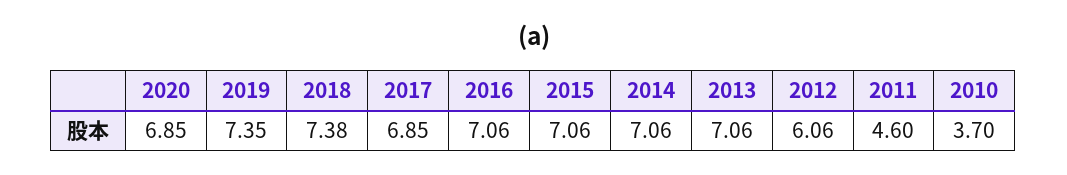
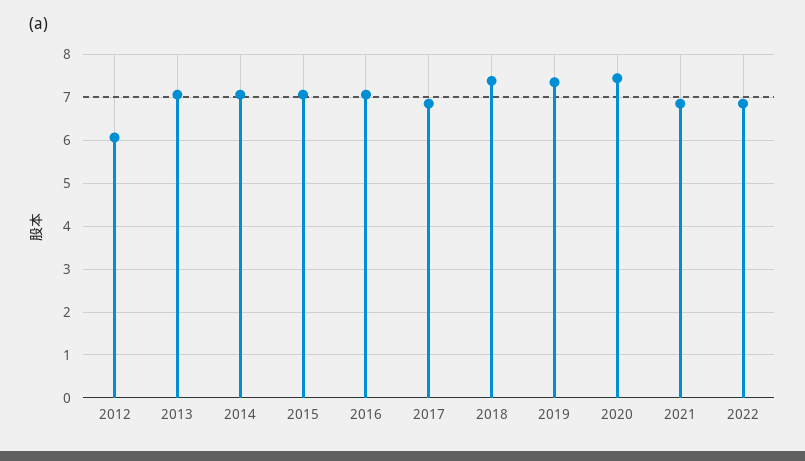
2020: 6.85 -> 7.4
2011: 4.6 -> none
2010: 3.7 -> none
2021: none -> 6.8
2022: none -> 6.8

